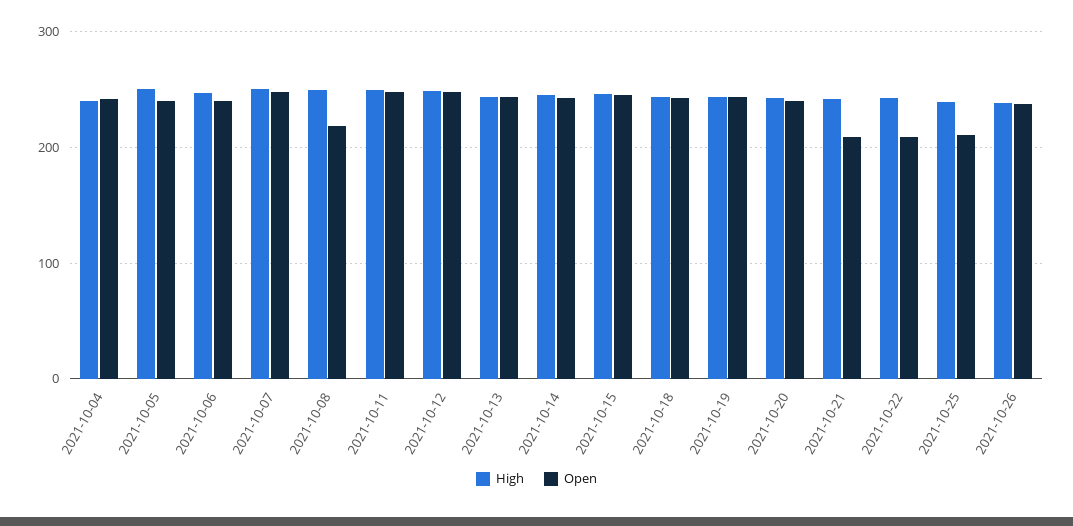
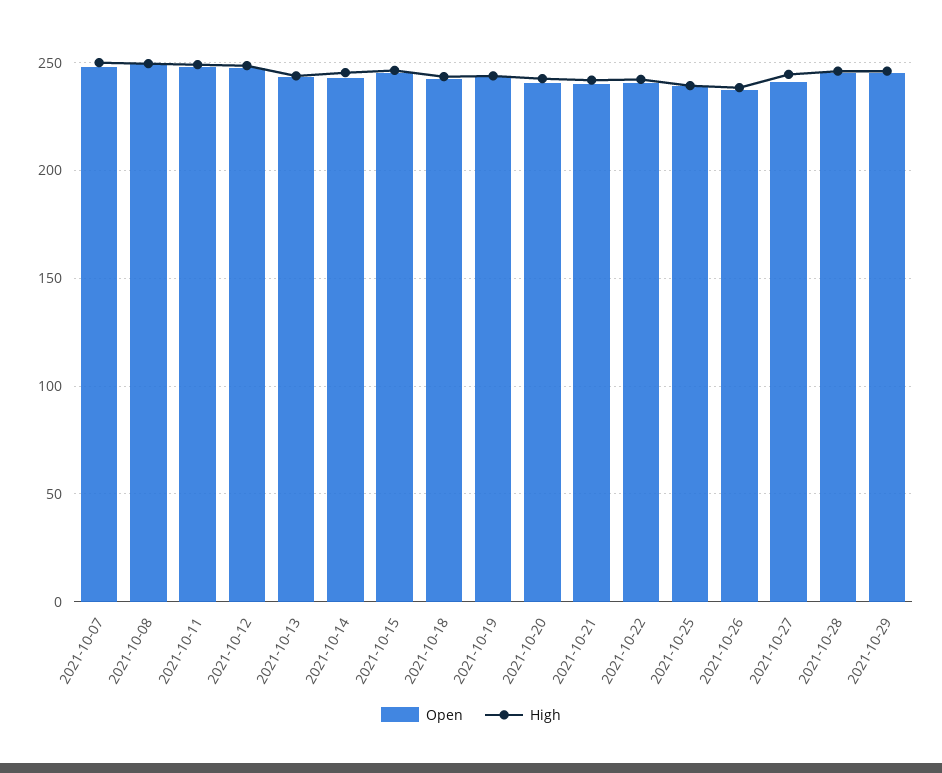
High, 2021-10-04: 240 -> none
Open, 2021-10-04: 240 -> none
High, 2021-10-05: 250 -> none
Open, 2021-10-05: 240 -> none
High, 2021-10-06: 250 -> none
Open, 2021-10-06: 240 -> none
Open, 2021-10-08: 220 -> 250
Open, 2021-10-21: 210 -> 240
Open, 2021-10-22: 210 -> 240
Open, 2021-10-25: 210 -> 240
Open, 2021-10-27: none -> 240
High, 2021-10-27: none -> 245
Open, 2021-10-28: none -> 245
High, 2021-10-28: none -> 245
Open, 2021-10-29: none -> 245
High, 2021-10-29: none -> 245

